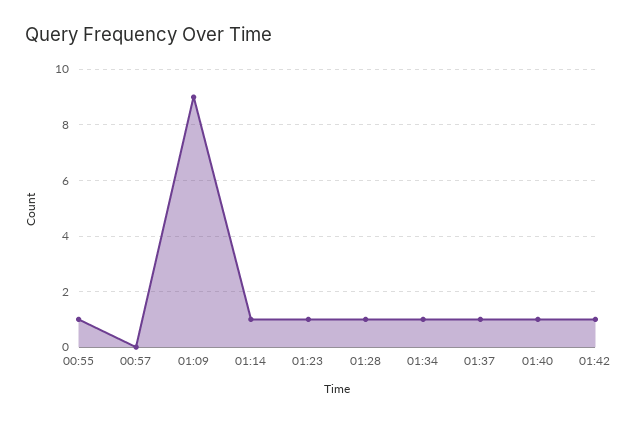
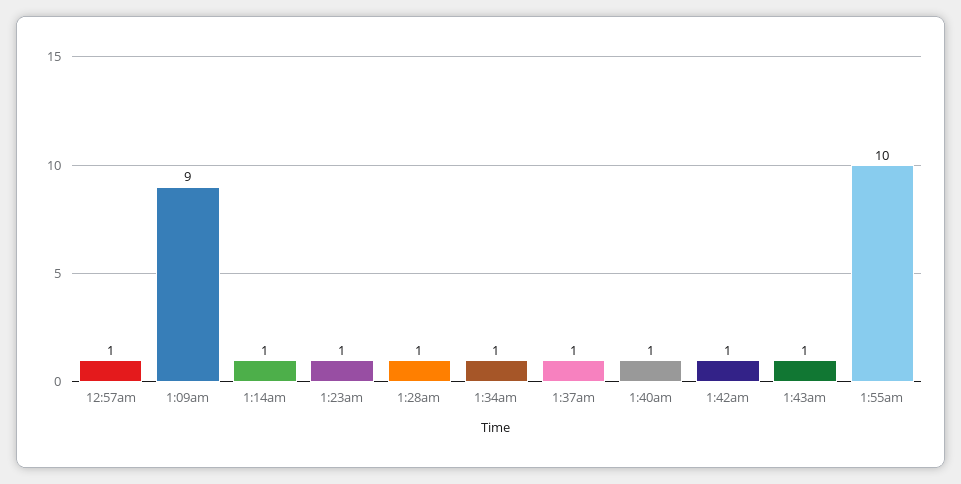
00:55: 1 -> none
00:57: 0 -> 1
1:43am: none -> 1
1:55am: none -> 10

